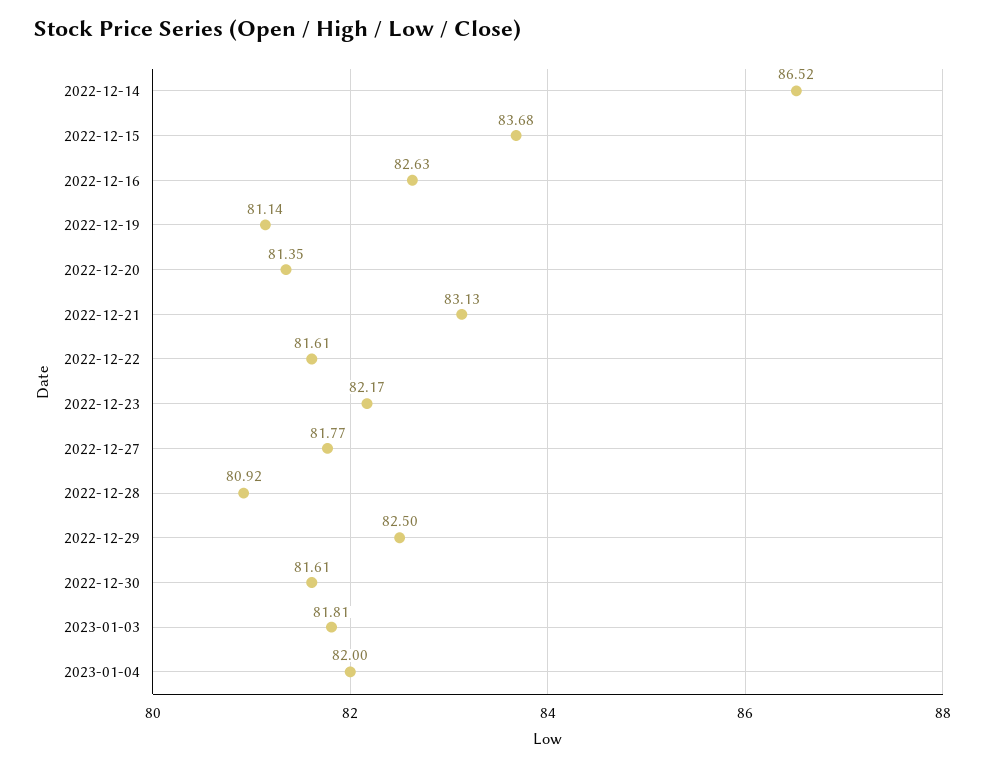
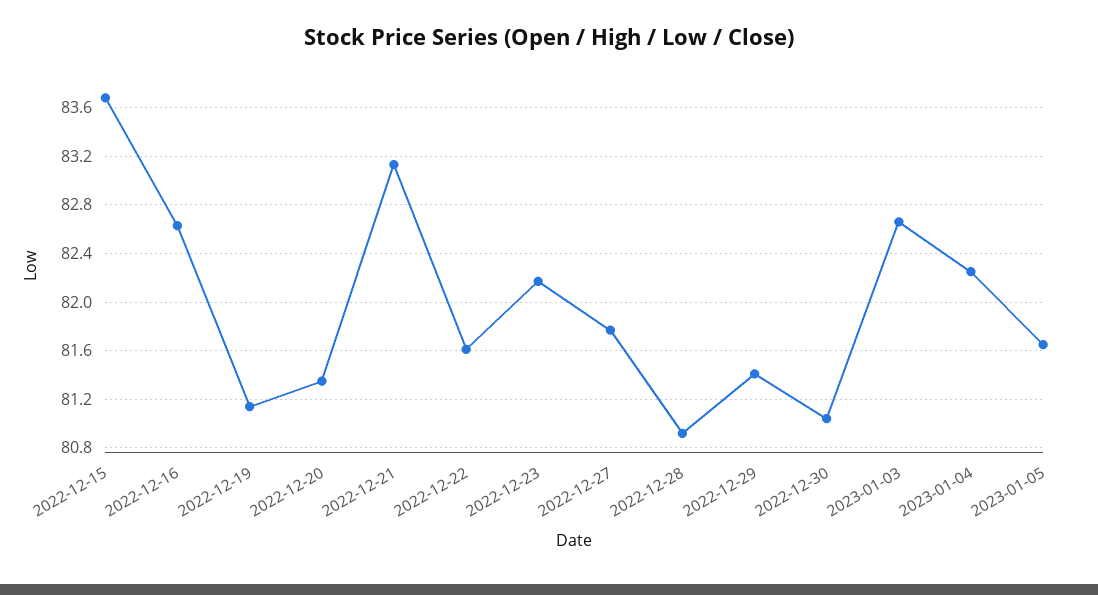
2022-12-14: 86.52 -> none
2022-12-29: 82.5 -> 81.4
2022-12-30: 81.61 -> 81.05
2023-01-03: 81.81 -> 82.65
2023-01-04: 82 -> 82.25
2023-01-05: none -> 81.65

